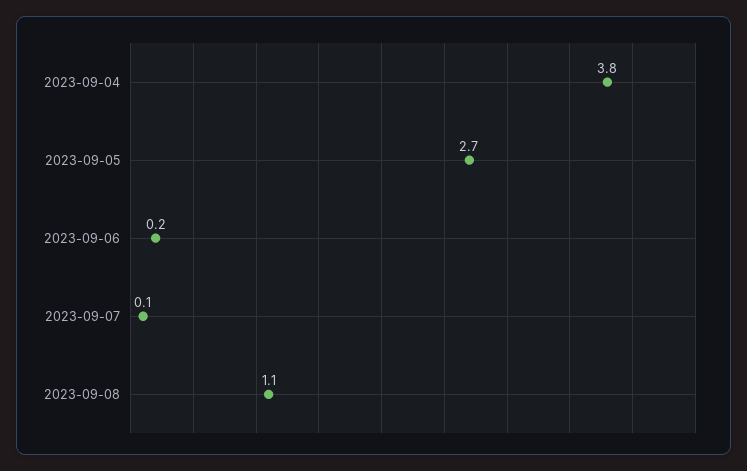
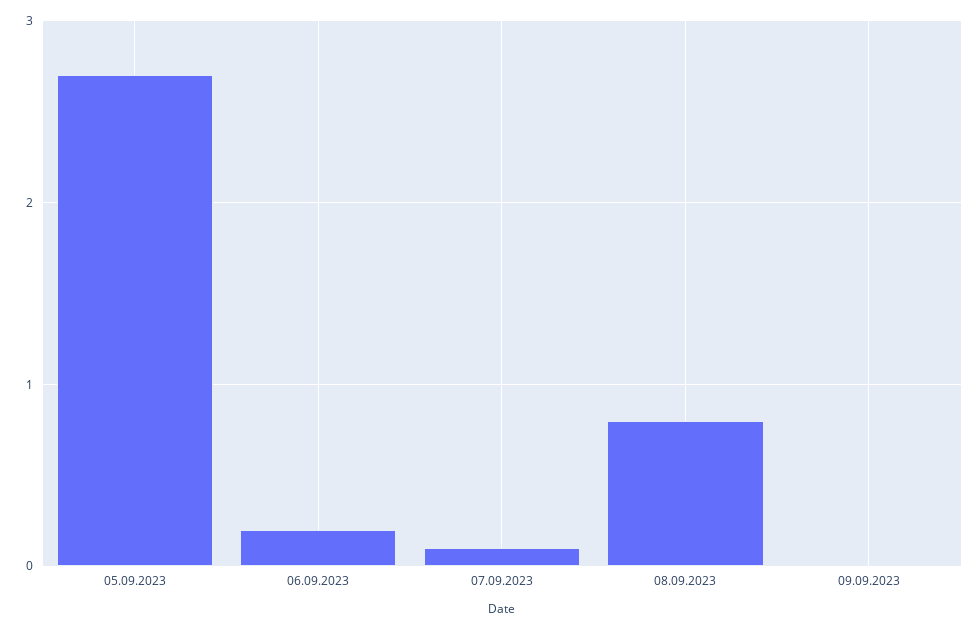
2023-09-04: 3.8 -> none
2023-09-08: 1.1 -> 0.8
09.09.2023: none -> 0

